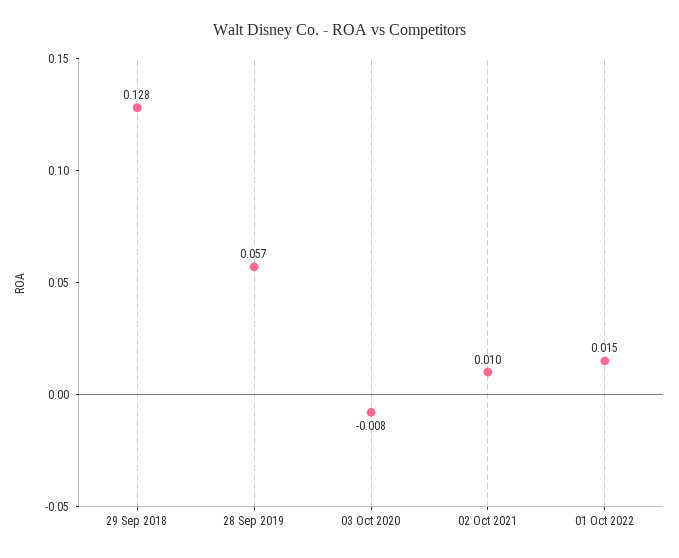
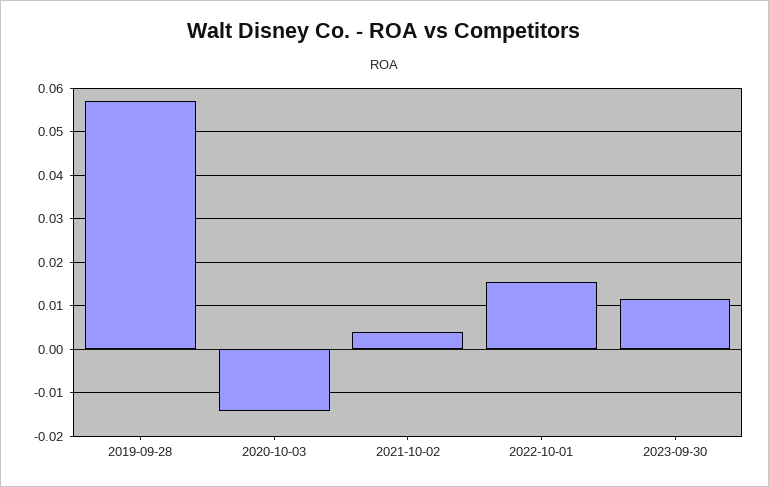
29 Sep 2018: 0.128 -> none
03 Oct 2020: -0.008 -> -0.014
02 Oct 2021: 0.01 -> 0.004
2023-09-30: none -> 0.012

